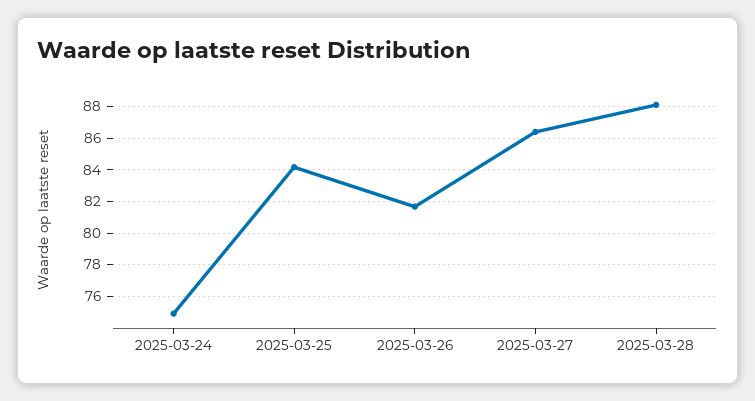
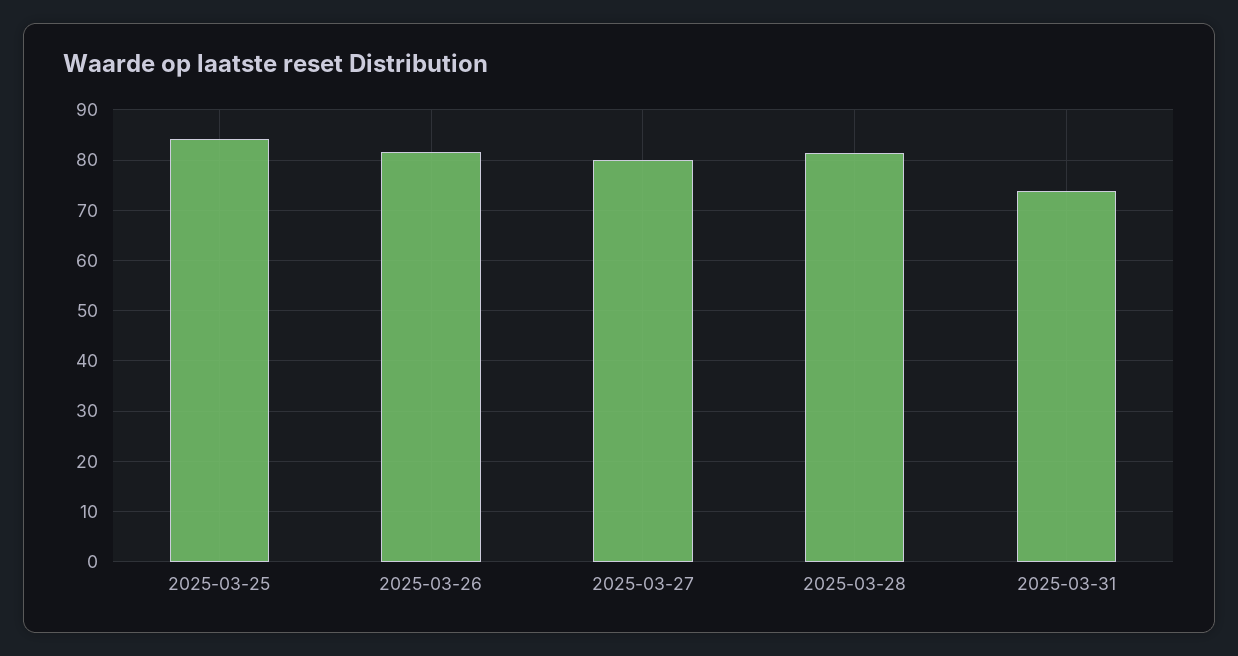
2025-03-24: 75 -> none
2025-03-27: 86.5 -> 80
2025-03-28: 88 -> 82
2025-03-31: none -> 74

